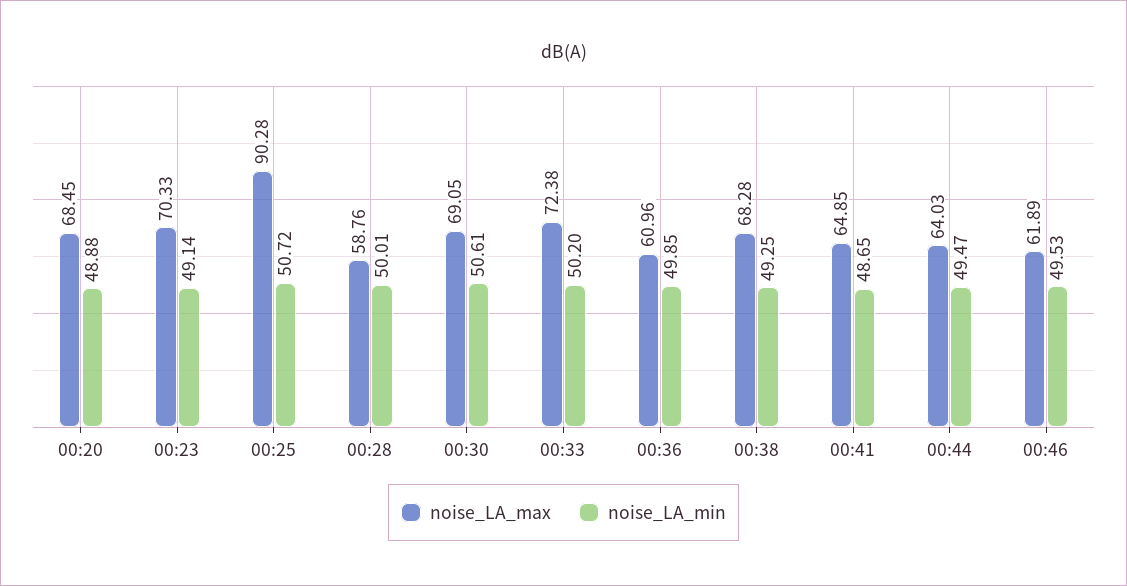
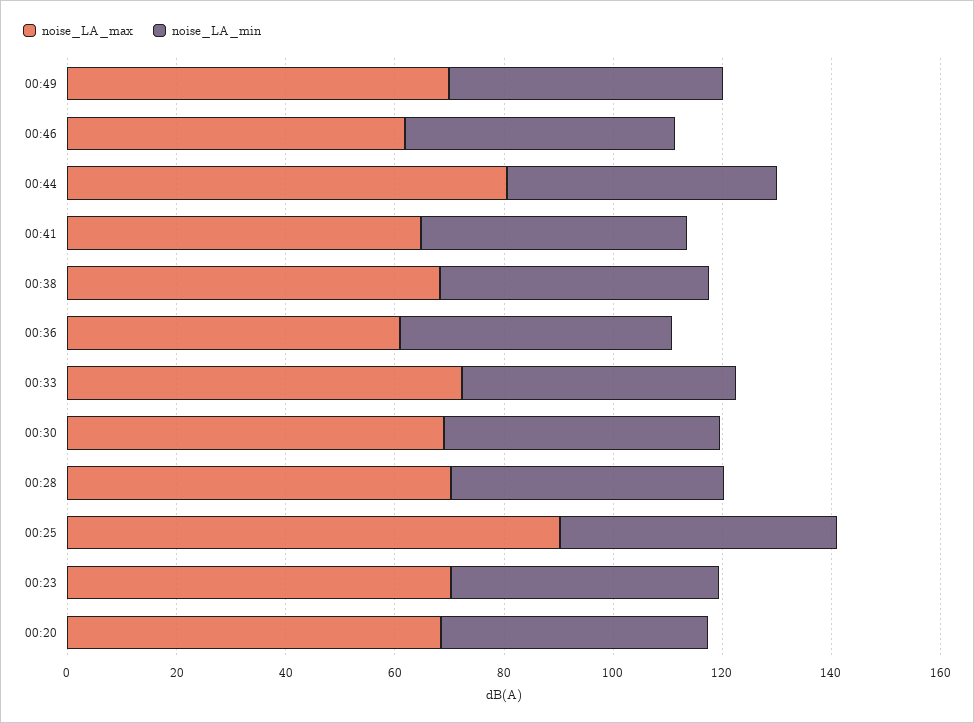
noise_LA_max, 00:28: 58.76 -> 70
noise_LA_max, 00:44: 64.03 -> 80
noise_LA_max, 00:49: none -> 70
noise_LA_min, 00:49: none -> 50

